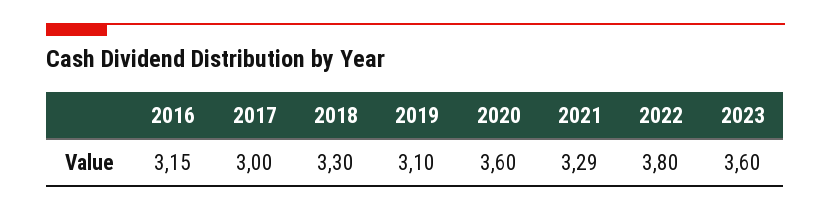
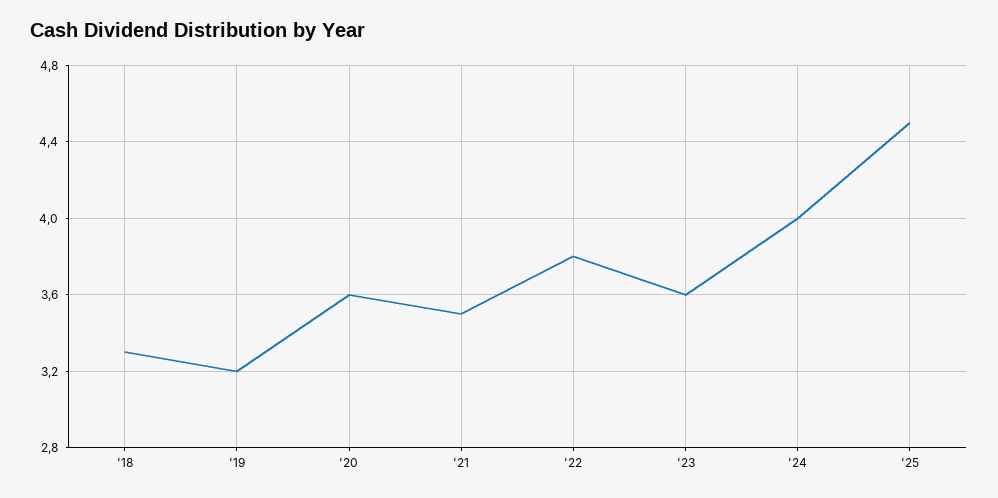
2016: 3.15 -> none
2017: 3 -> none
2019: 3.1 -> 3.2
2021: 3.29 -> 3.5
'24: none -> 4
'25: none -> 4.5

